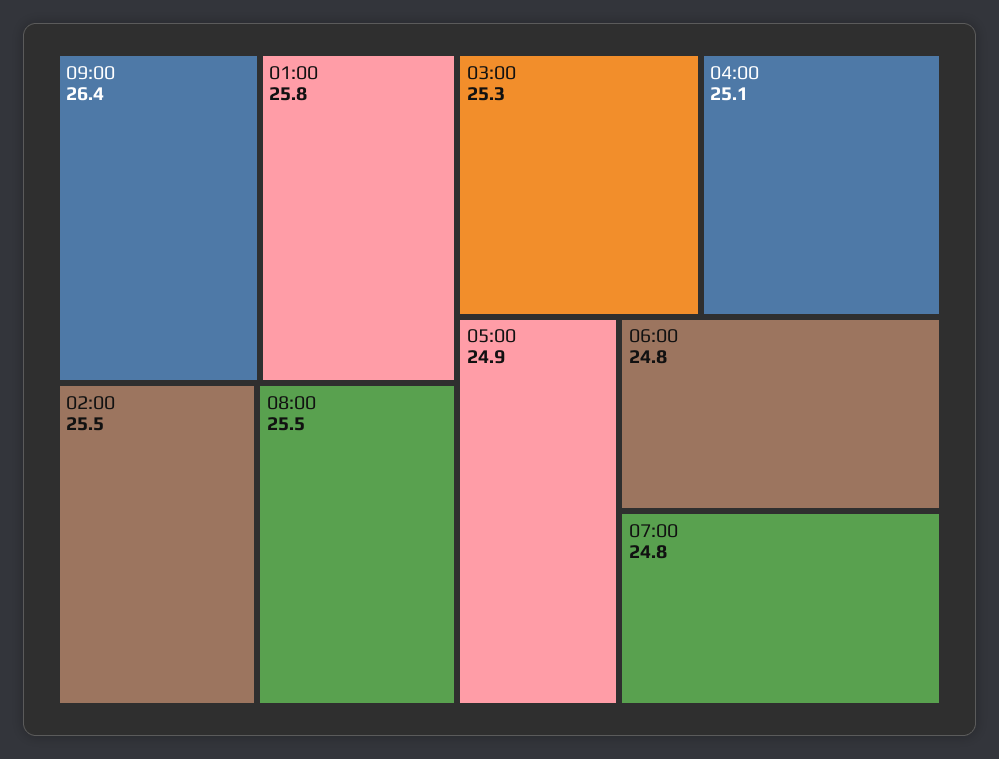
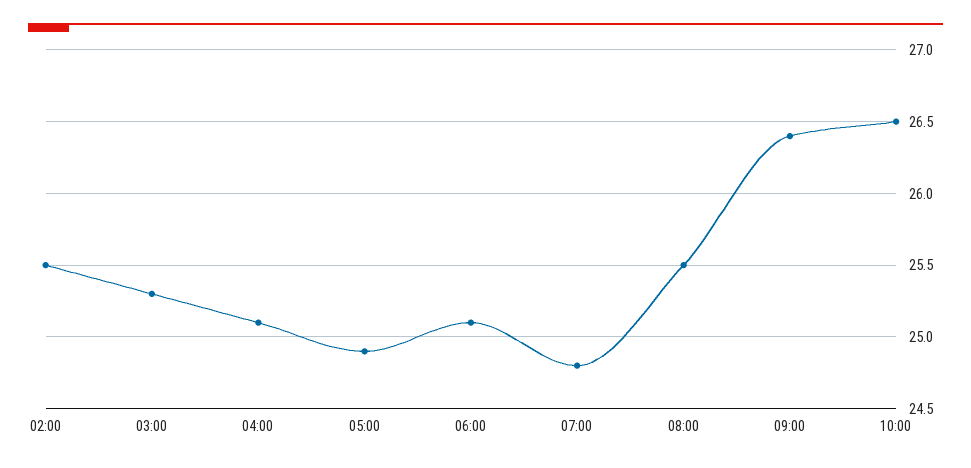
01:00: 25.8 -> none
06:00: 24.8 -> 25.1
10:00: none -> 26.5

